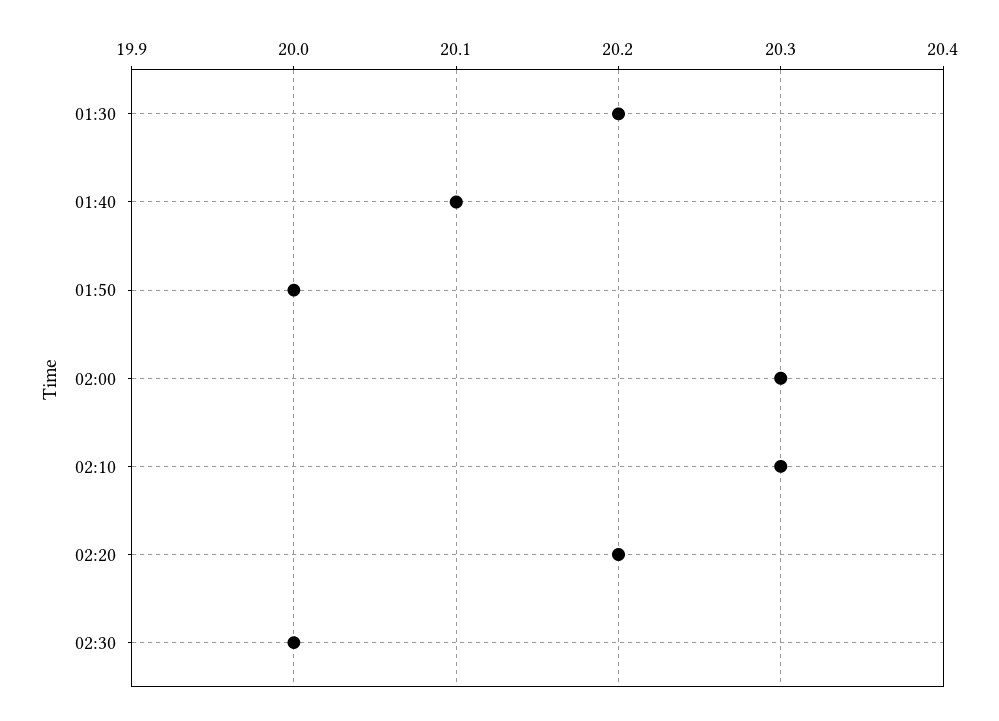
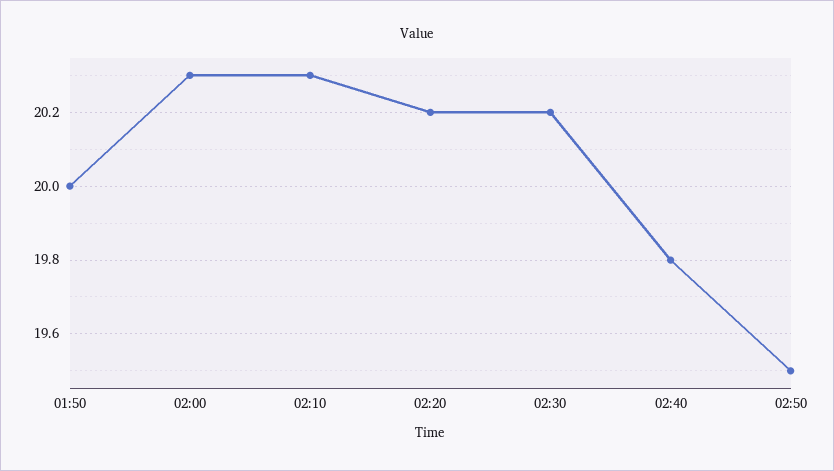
01:30: 20.2 -> none
01:40: 20.1 -> none
02:30: 20 -> 20.2
02:40: none -> 19.8
02:50: none -> 19.5

